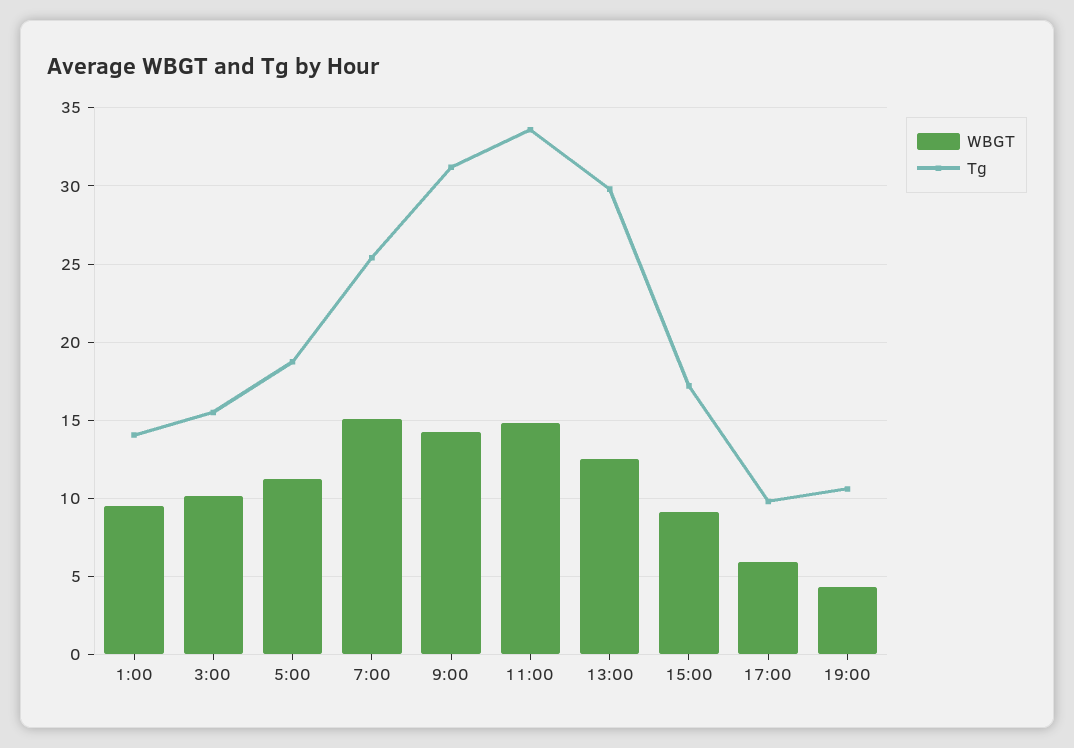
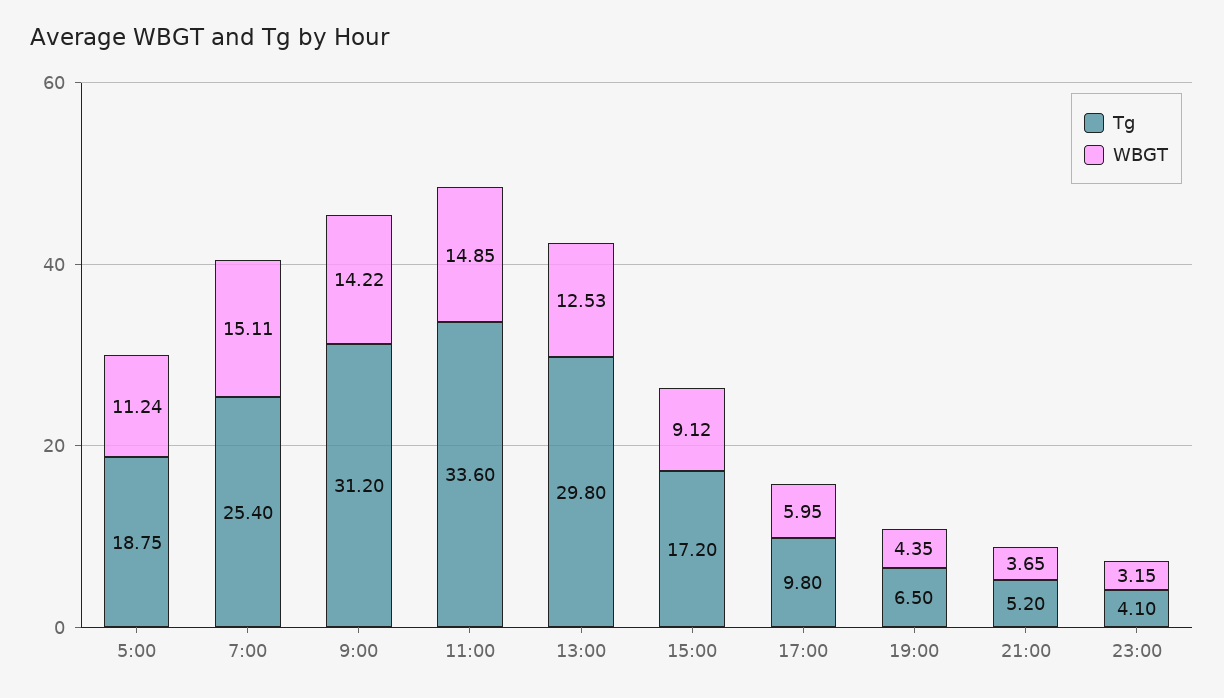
WBGT, 1:00: 9.5 -> none
Tg, 1:00: 14 -> none
WBGT, 3:00: 10 -> none
Tg, 3:00: 15.5 -> none
Tg, 19:00: 10.5 -> 6.5
Tg, 21:00: none -> 5.2
WBGT, 21:00: none -> 3.65
Tg, 23:00: none -> 4.1
WBGT, 23:00: none -> 3.15

